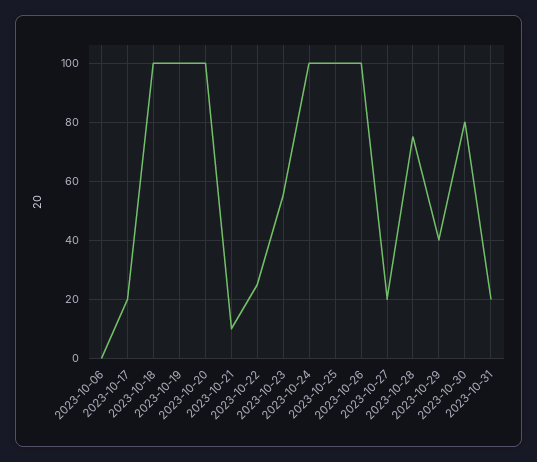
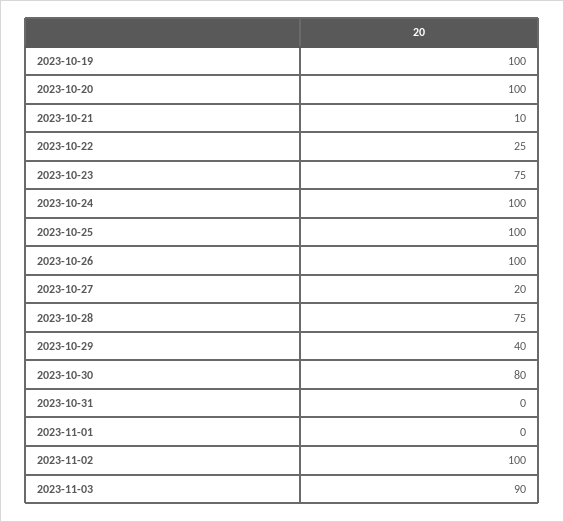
2023-10-06: 0 -> none
2023-10-17: 20 -> none
2023-10-18: 100 -> none
2023-10-23: 55 -> 75
2023-10-31: 20 -> 0
2023-11-01: none -> 0
2023-11-02: none -> 100
2023-11-03: none -> 90

